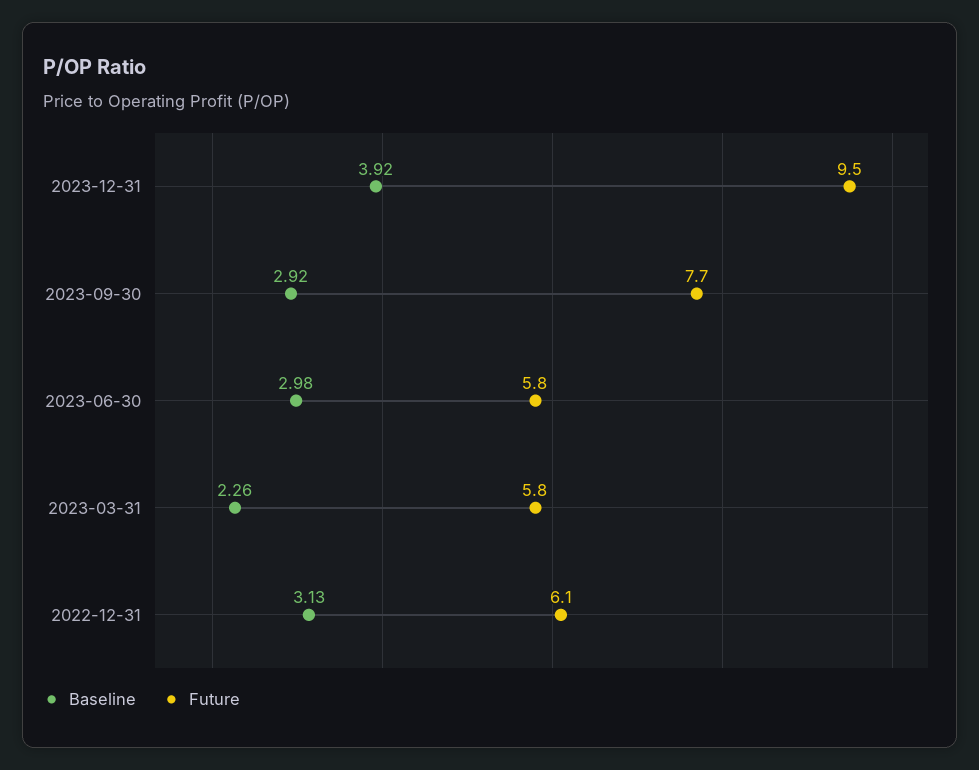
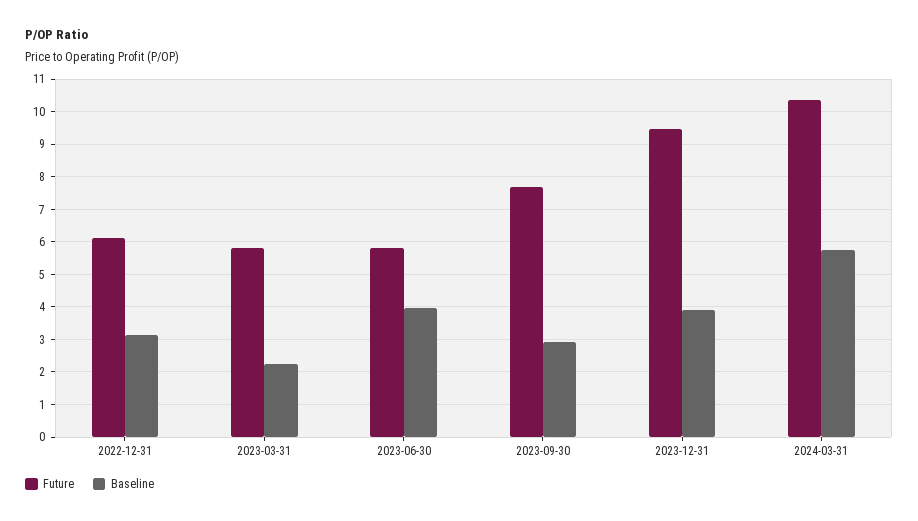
Baseline, 2023-06-30: 2.98 -> 4
Future, 2024-03-31: none -> 10.4
Baseline, 2024-03-31: none -> 5.8

